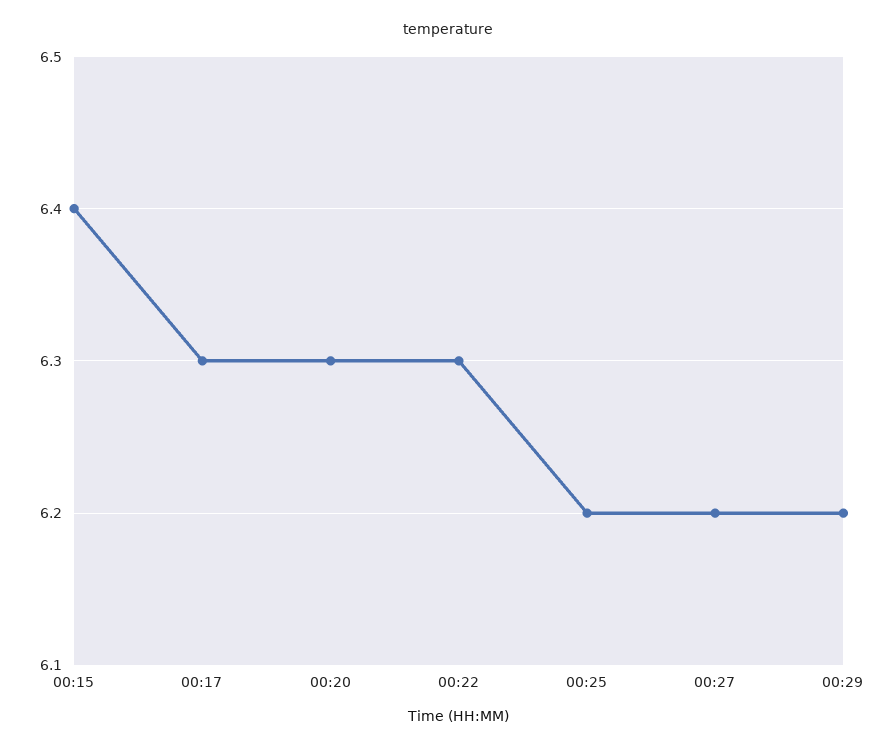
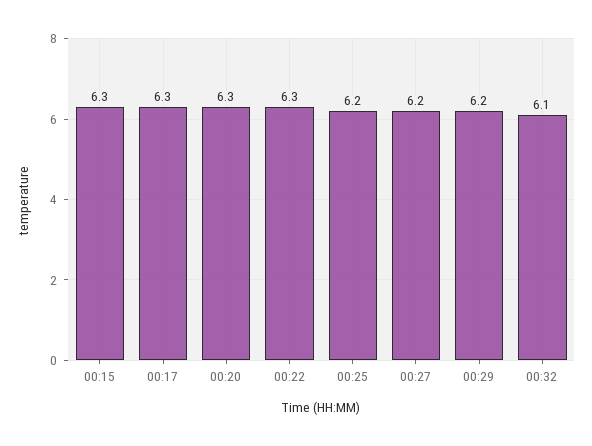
00:15: 6.4 -> 6.3
00:32: none -> 6.1

